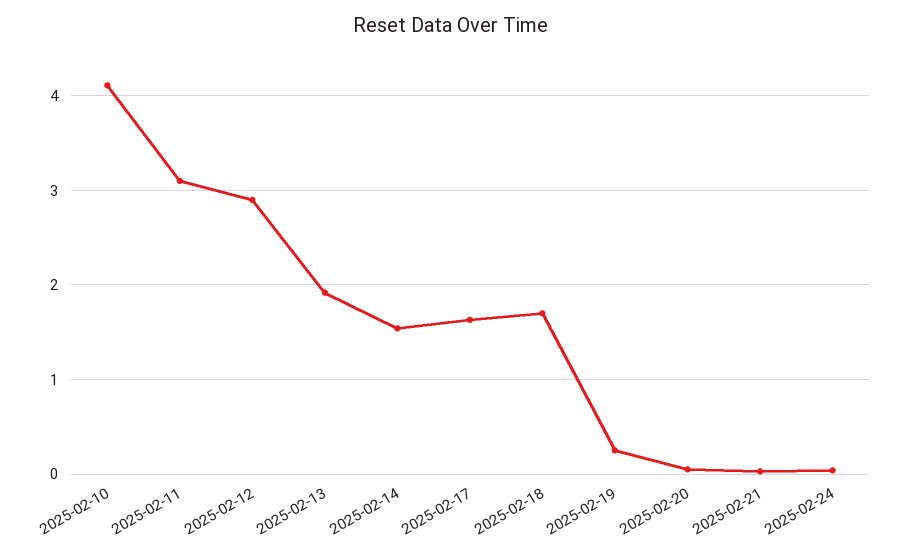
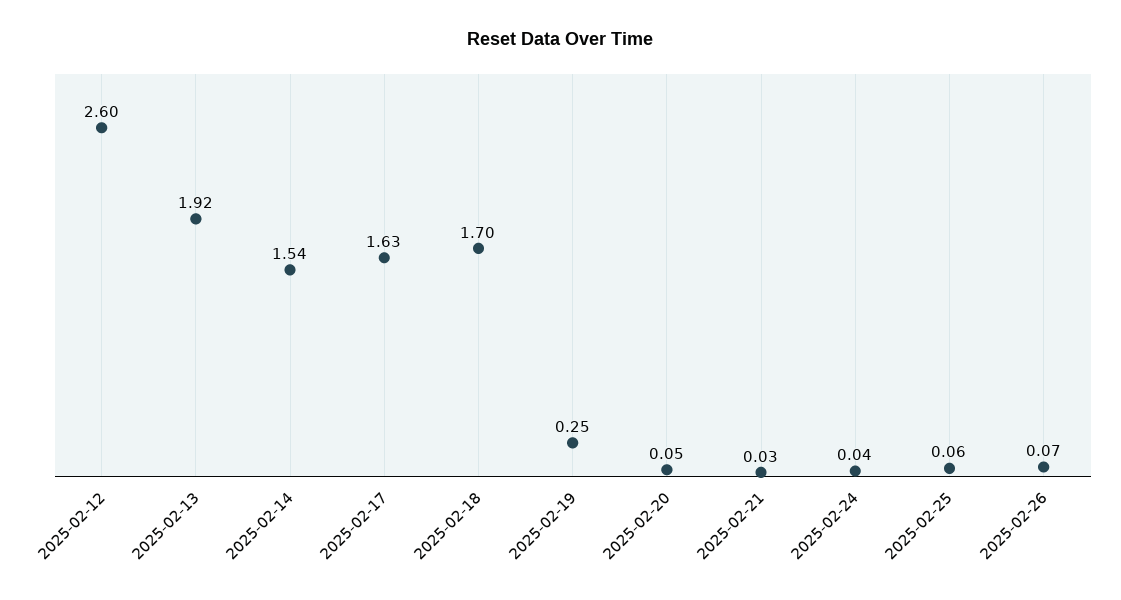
2025-02-10: 4.1 -> none
2025-02-11: 3.1 -> none
2025-02-12: 2.9 -> 2.6
2025-02-25: none -> 0.06
2025-02-26: none -> 0.07

